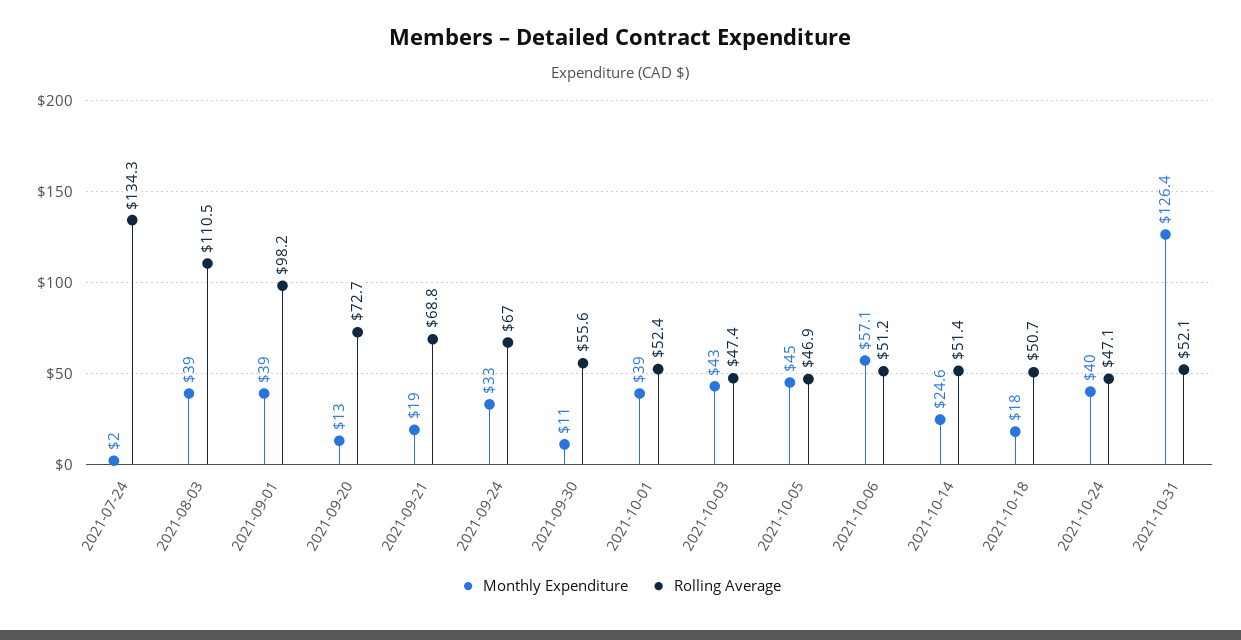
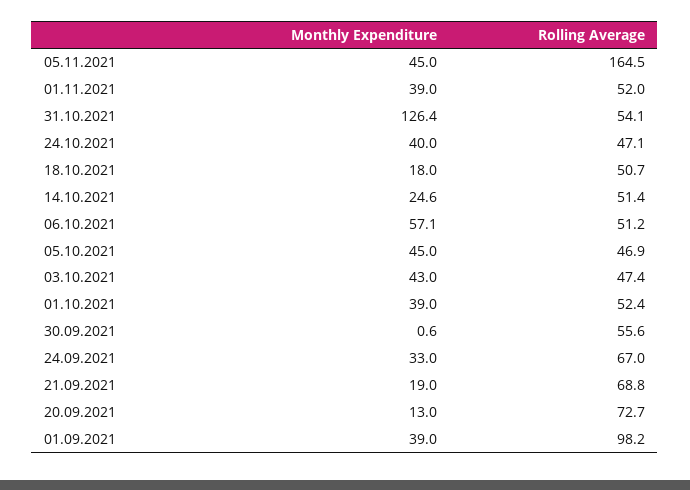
Monthly Expenditure, 2021-07-24: 2 -> none
Rolling Average, 2021-07-24: 134.3 -> none
Monthly Expenditure, 2021-08-03: 39 -> none
Rolling Average, 2021-08-03: 110.5 -> none
Monthly Expenditure, 2021-09-30: 11 -> 0.6
Rolling Average, 2021-10-31: 52.1 -> 54.1
Monthly Expenditure, 05.11.2021: none -> 45
Rolling Average, 05.11.2021: none -> 164.5
Monthly Expenditure, 01.11.2021: none -> 39
Rolling Average, 01.11.2021: none -> 52

